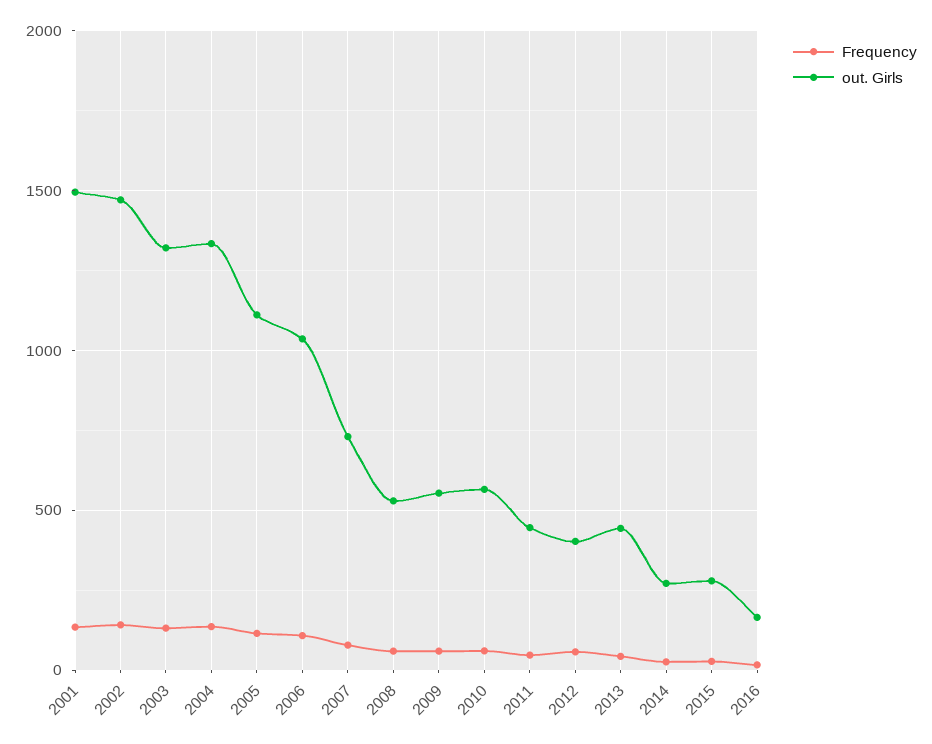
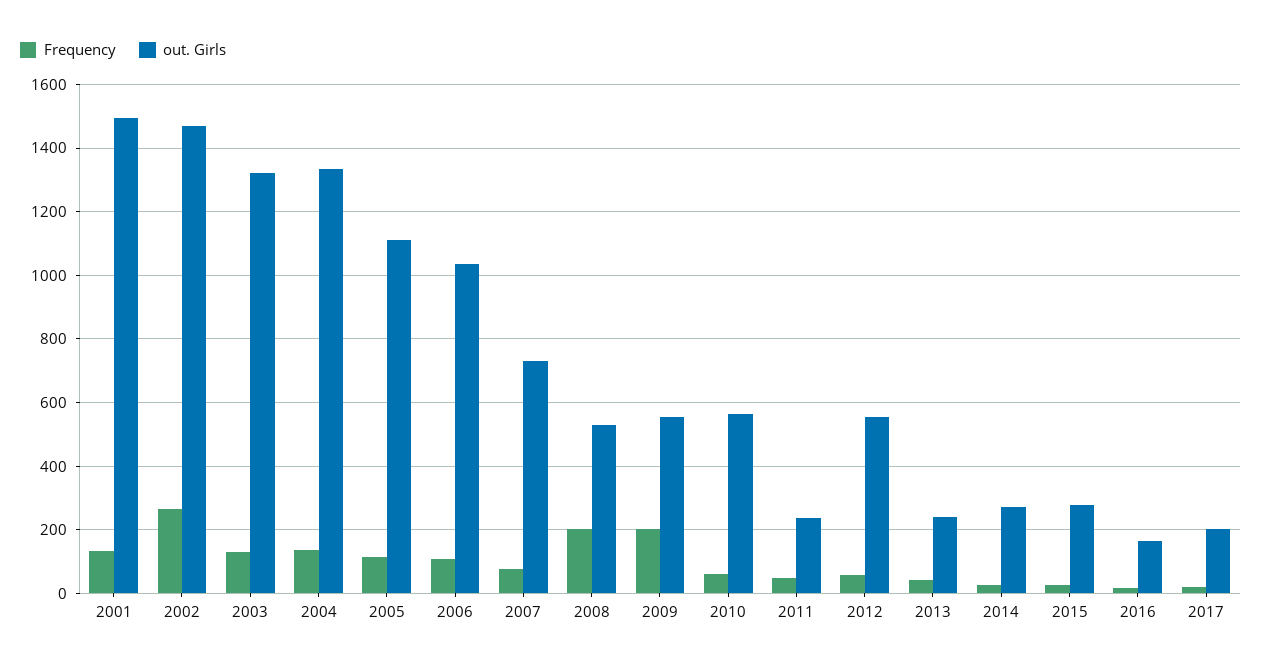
Frequency, 2002: 150 -> 260
Frequency, 2008: 50 -> 200
Frequency, 2009: 50 -> 200
out. Girls, 2011: 450 -> 240
out. Girls, 2012: 400 -> 560
out. Girls, 2013: 450 -> 240
Frequency, 2017: none -> 20
out. Girls, 2017: none -> 200

